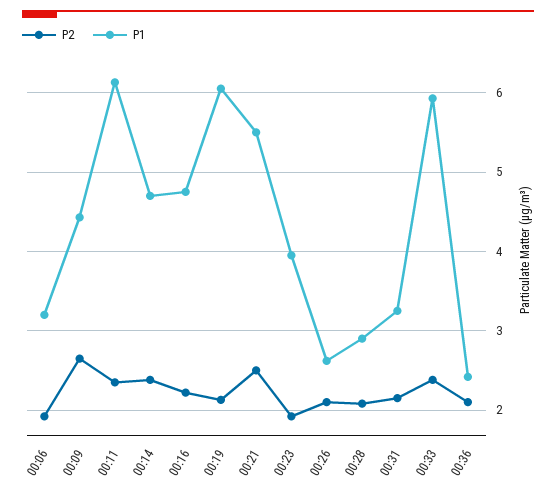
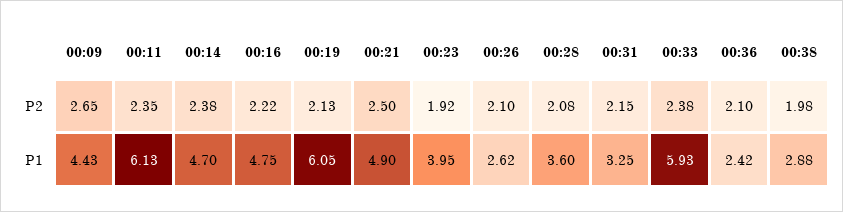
P2, 00:06: 1.9 -> none
P1, 00:06: 3.2 -> none
P1, 00:21: 5.5 -> 4.9
P1, 00:28: 2.9 -> 3.6
P2, 00:38: none -> 1.98
P1, 00:38: none -> 2.88

